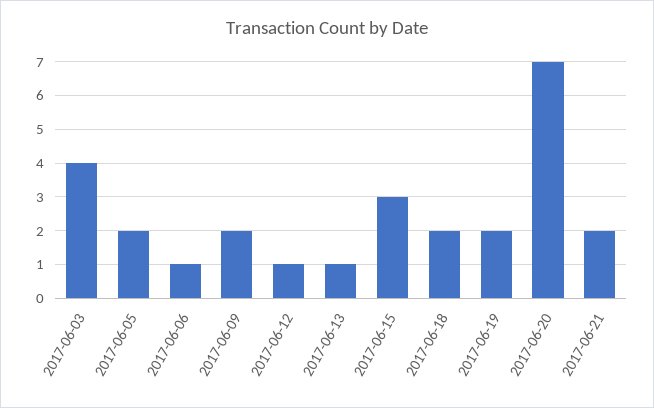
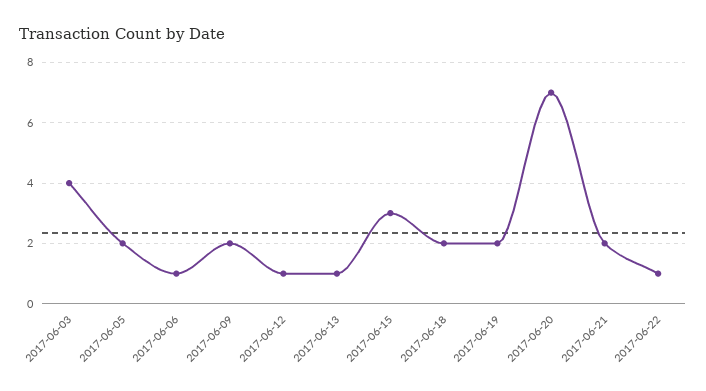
2017-06-22: none -> 1

